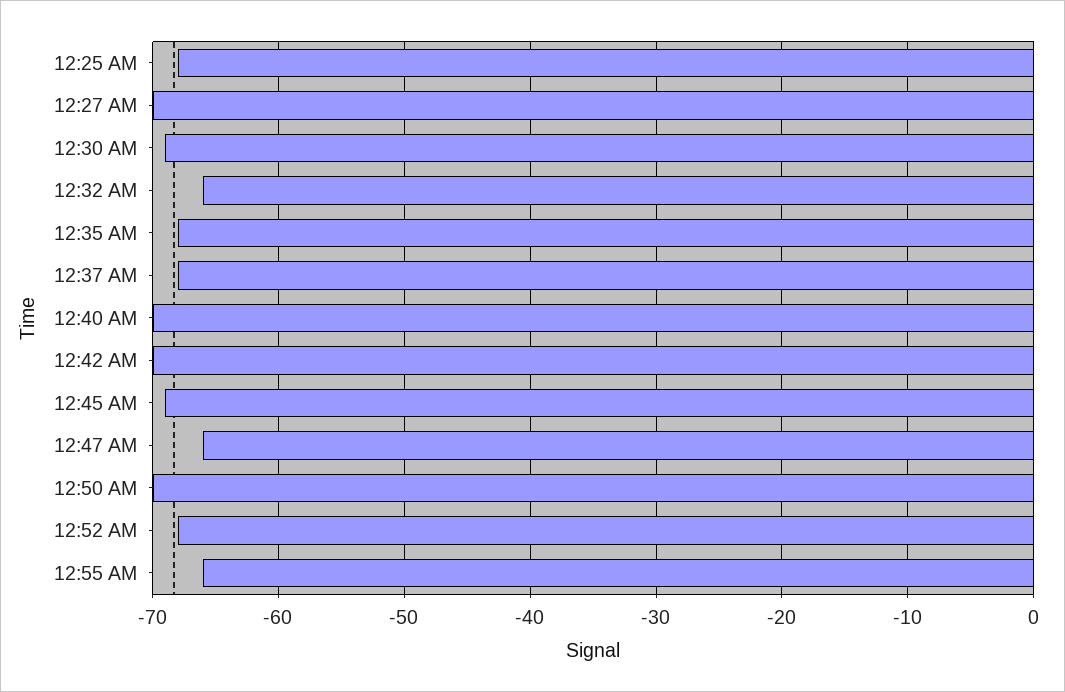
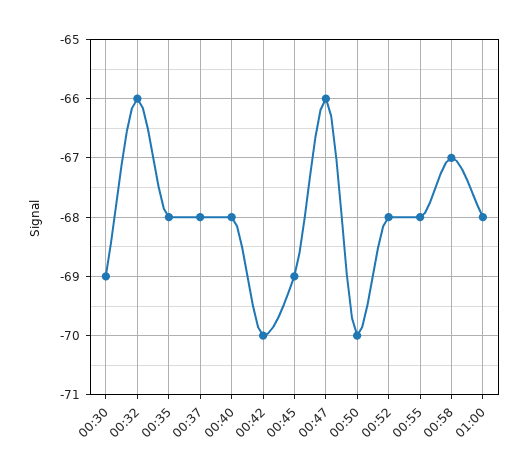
12:25 AM: -68 -> none
12:27 AM: -70 -> none
12:40 AM: -70 -> -68
12:55 AM: -66 -> -68
00:58: none -> -67
01:00: none -> -68

